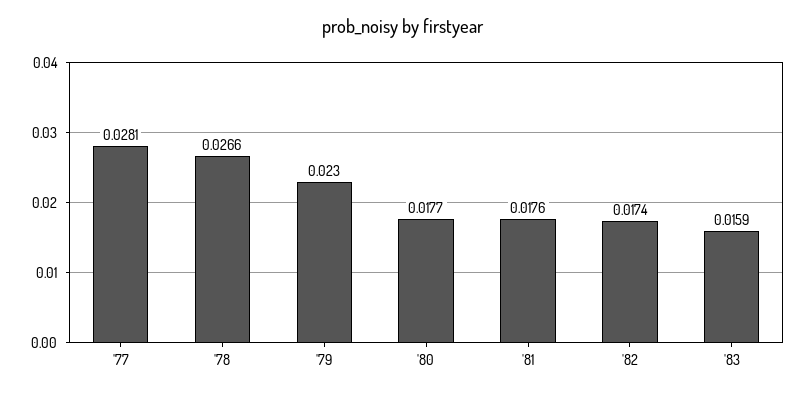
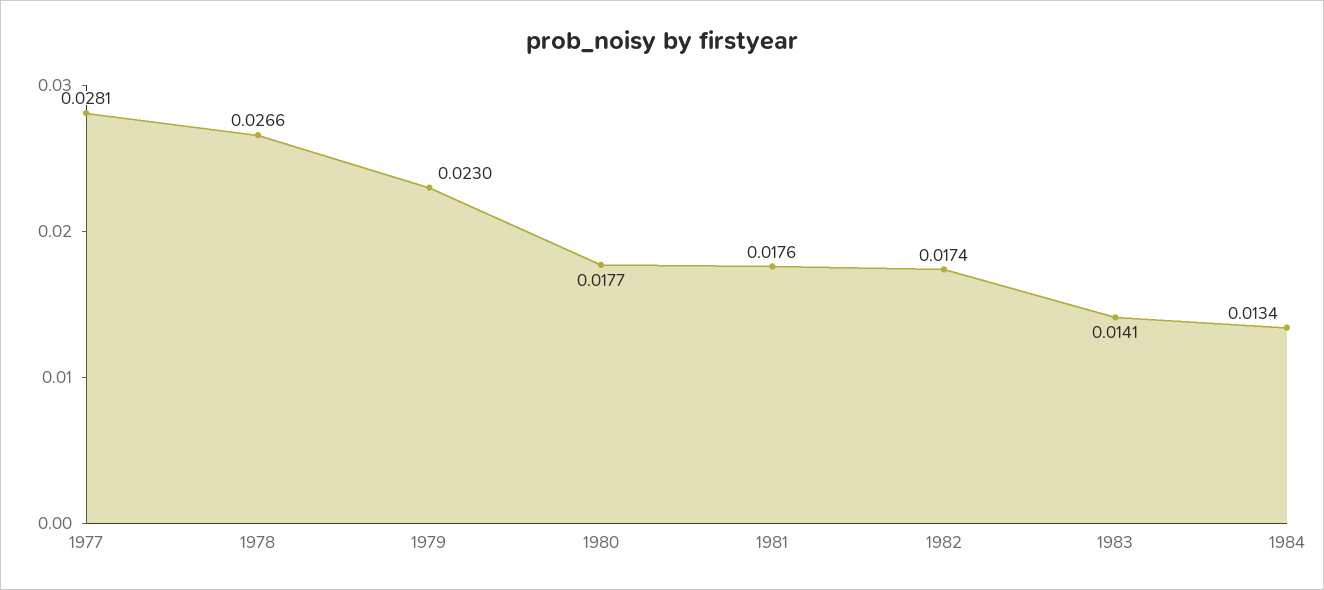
'83: 0.0159 -> 0.0141
1984: none -> 0.0134

